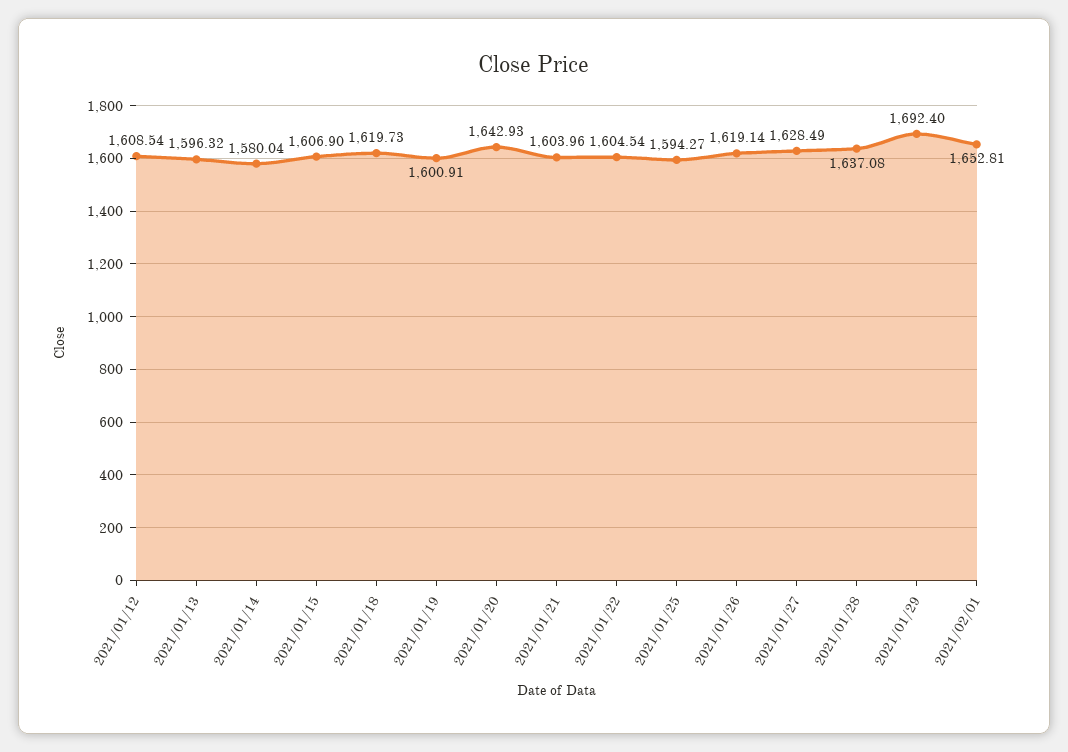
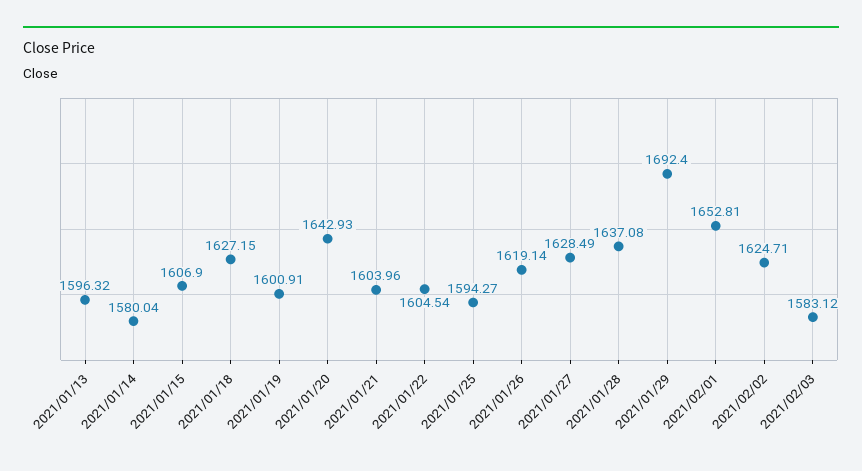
2021/01/12: 1608.54 -> none
2021/01/18: 1619.73 -> 1627.15
2021/02/02: none -> 1624.71
2021/02/03: none -> 1583.12

